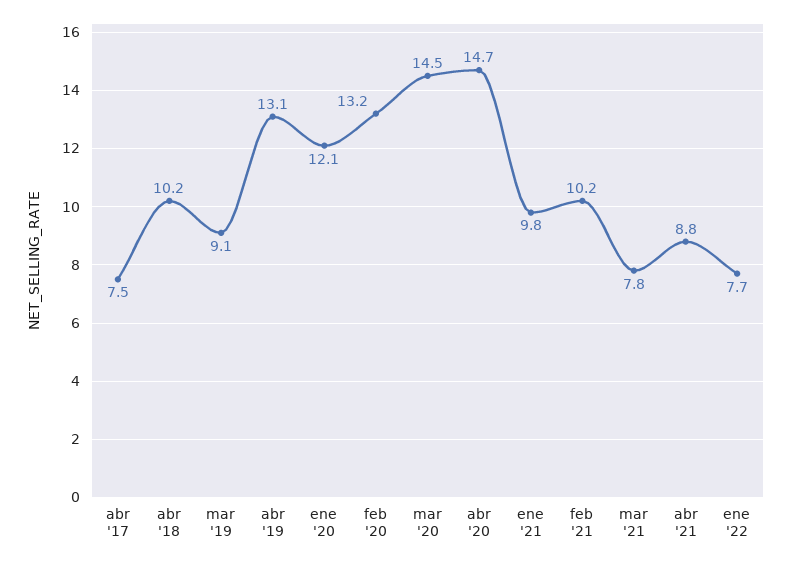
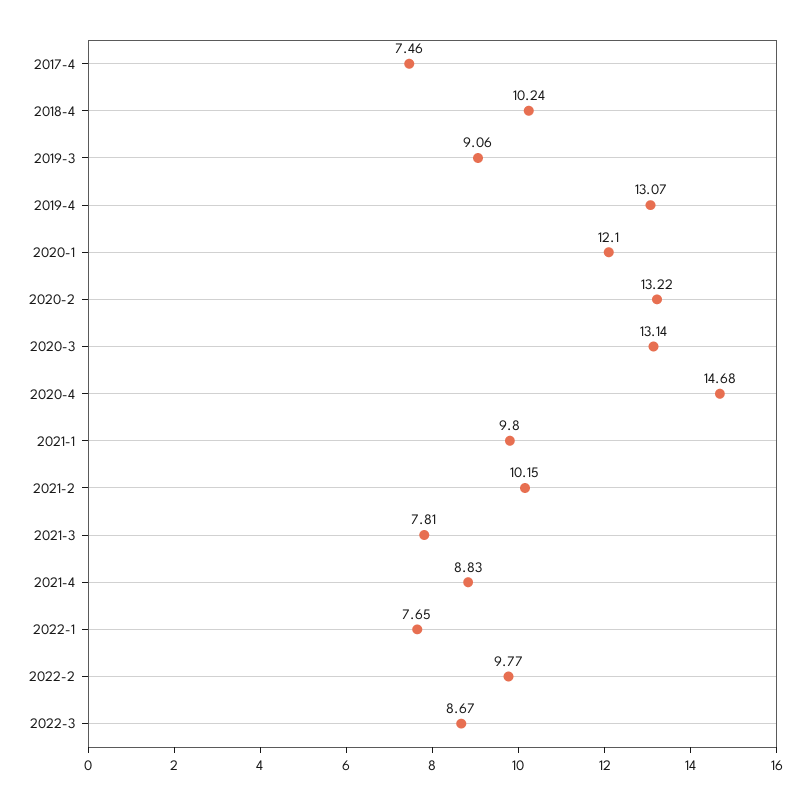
mar '20: 14.5 -> 13.14
2022-2: none -> 9.77
2022-3: none -> 8.67

